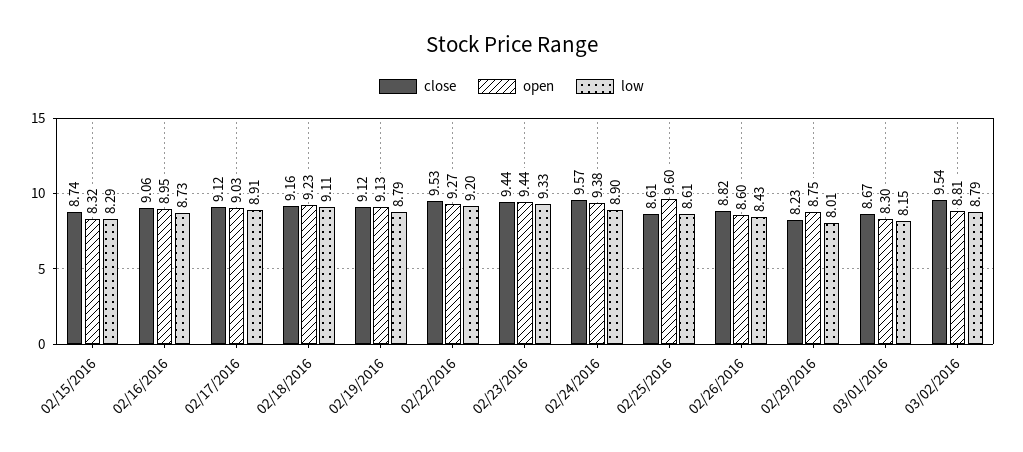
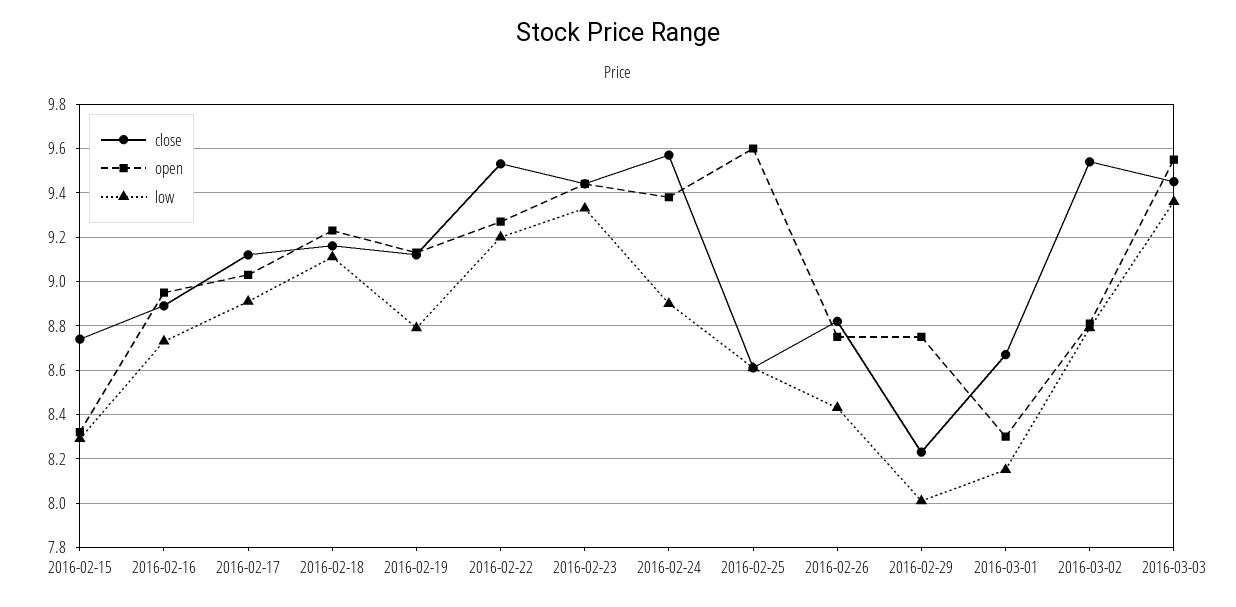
close, 02/16/2016: 9.06 -> 8.9
open, 02/26/2016: 8.6 -> 8.75
close, 2016-03-03: none -> 9.45
open, 2016-03-03: none -> 9.55
low, 2016-03-03: none -> 9.35

